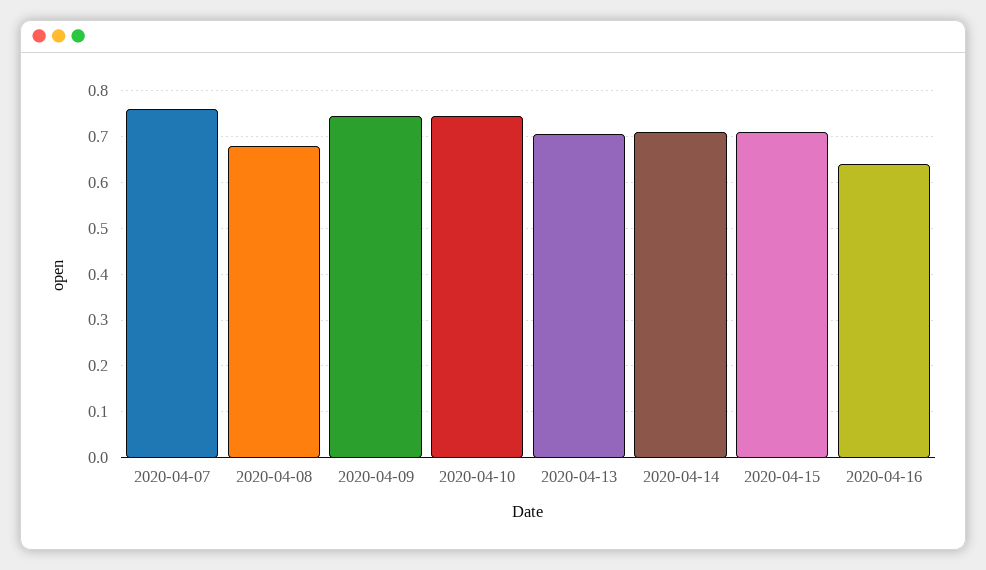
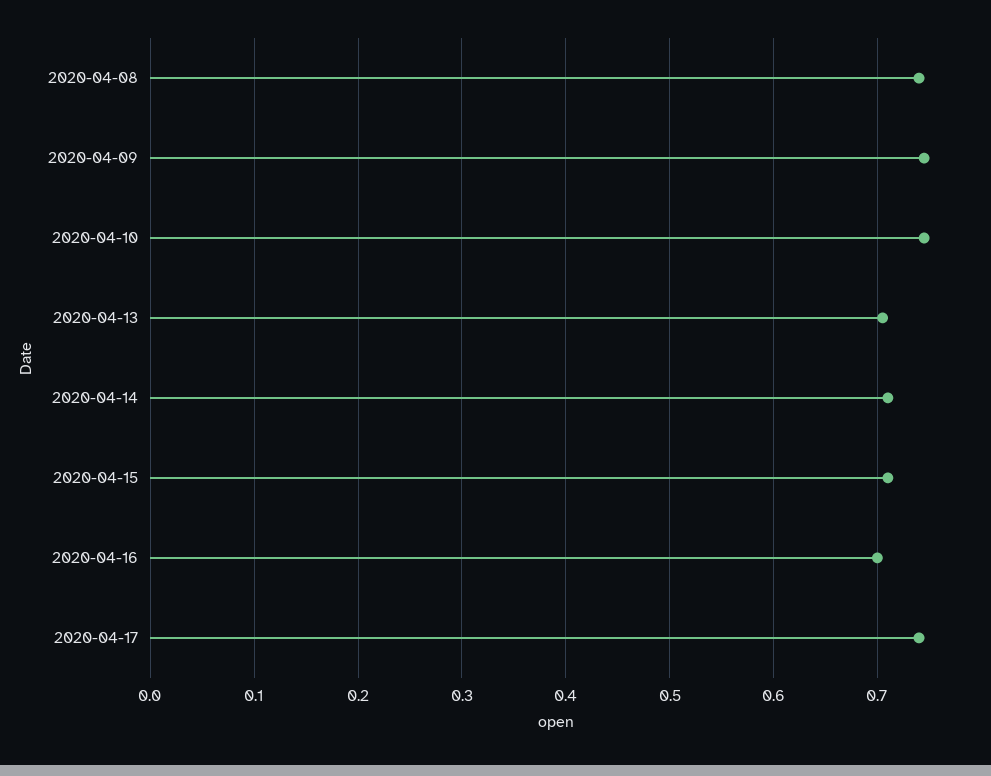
2020-04-07: 0.76 -> none
2020-04-08: 0.68 -> 0.74
2020-04-16: 0.64 -> 0.7
2020-04-17: none -> 0.74

